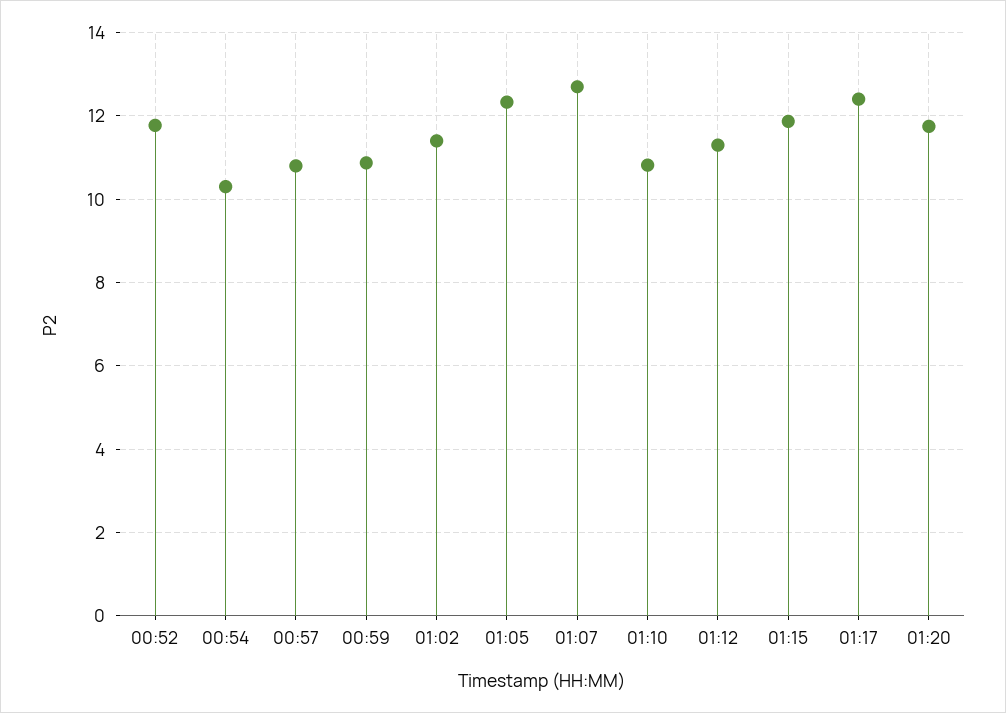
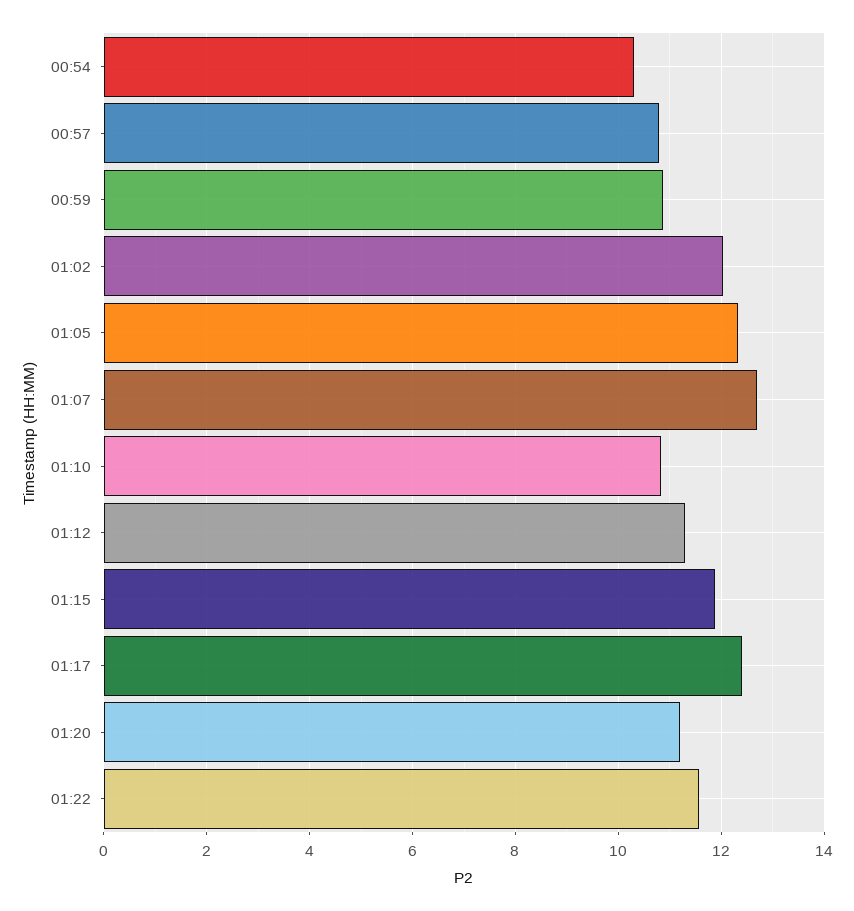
00:52: 11.8 -> none
01:02: 11.4 -> 12
01:20: 11.8 -> 11.2
01:22: none -> 11.6

